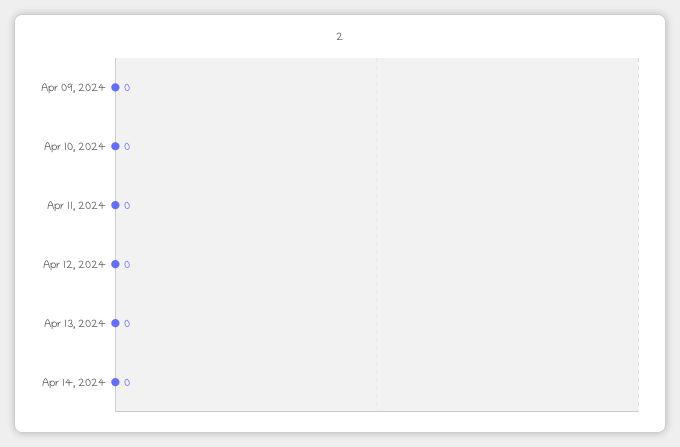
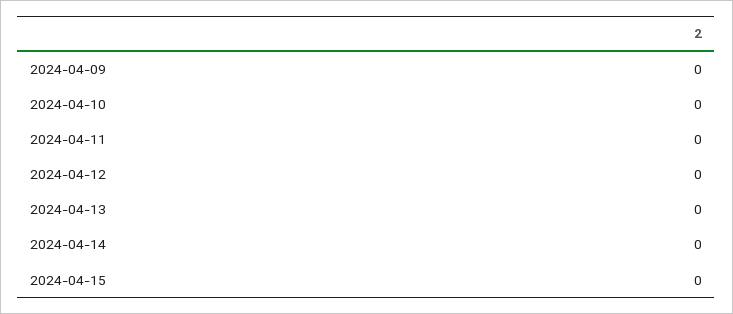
2024-04-15: none -> 0

